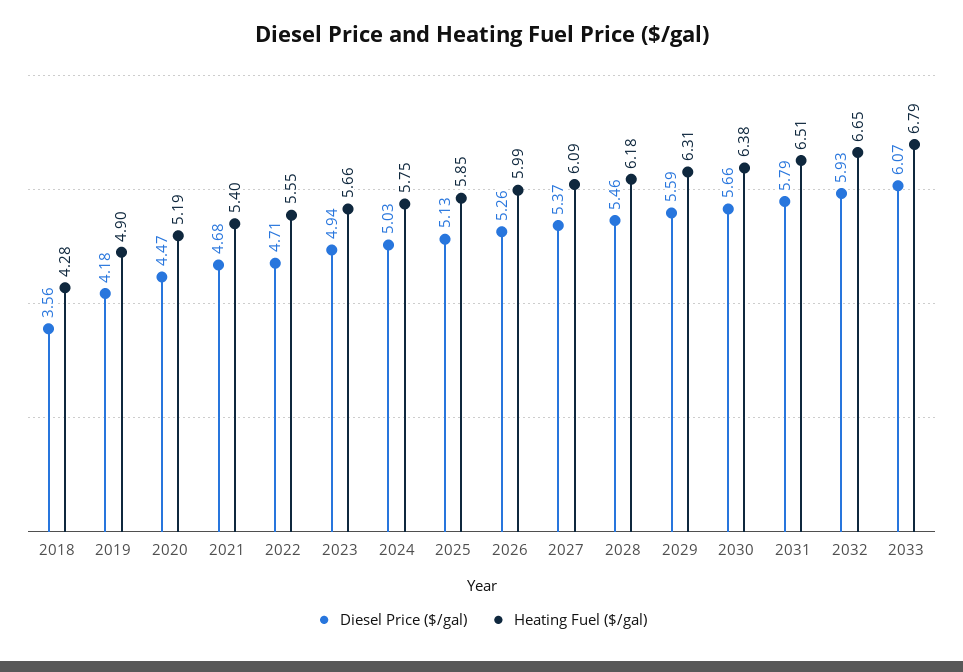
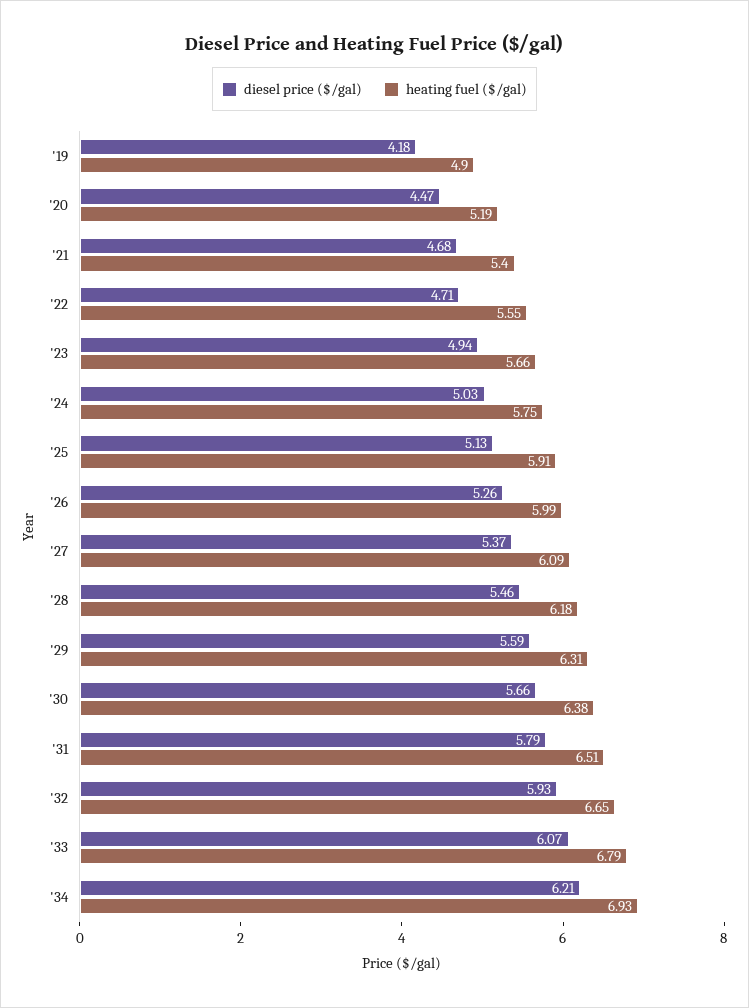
Diesel Price ($/gal), 2018: 3.56 -> none
Heating Fuel ($/gal), 2018: 4.28 -> none
Heating Fuel ($/gal), 2025: 5.85 -> 5.91
Diesel Price ($/gal), '34: none -> 6.21
Heating Fuel ($/gal), '34: none -> 6.93

